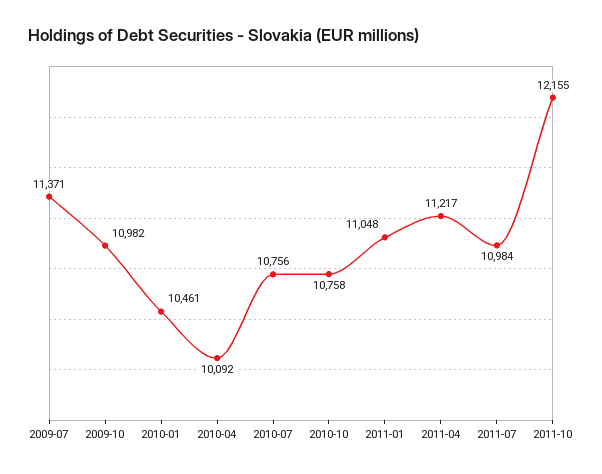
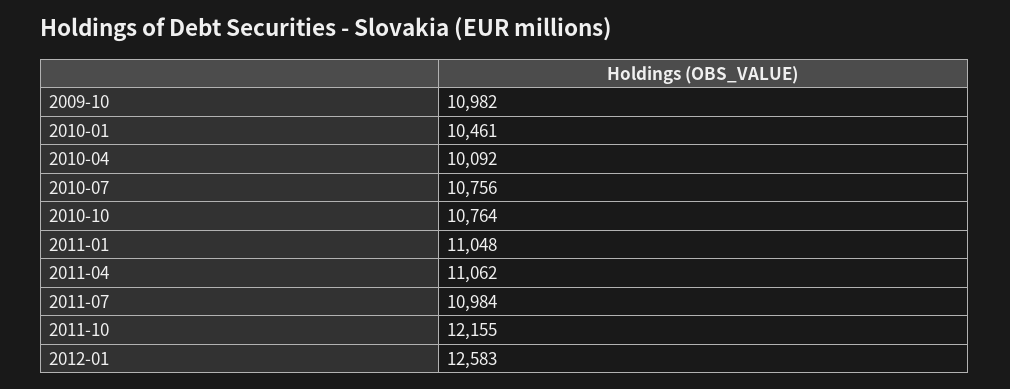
2009-07: 11371 -> none
2010-10: 10758 -> 10764
2011-04: 11217 -> 11062
2012-01: none -> 12583

